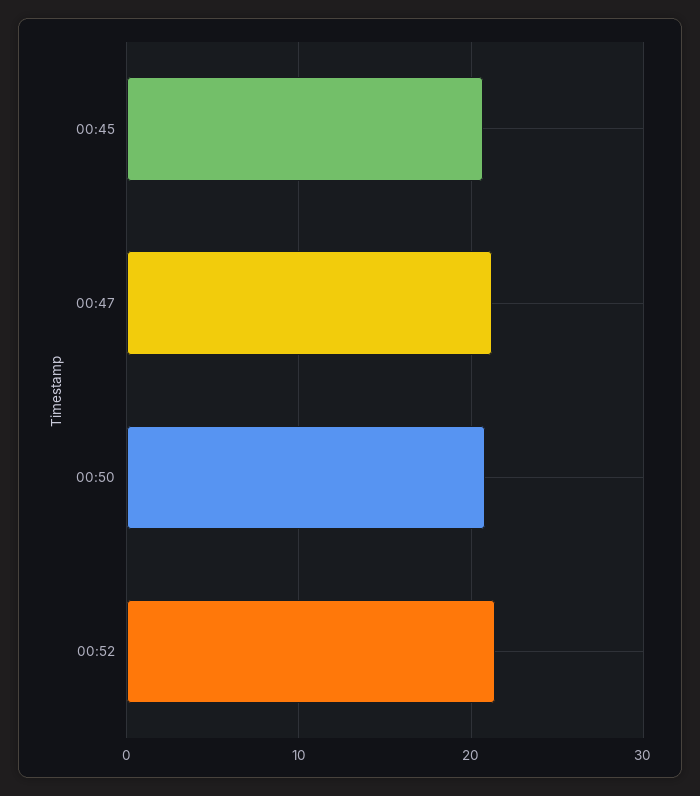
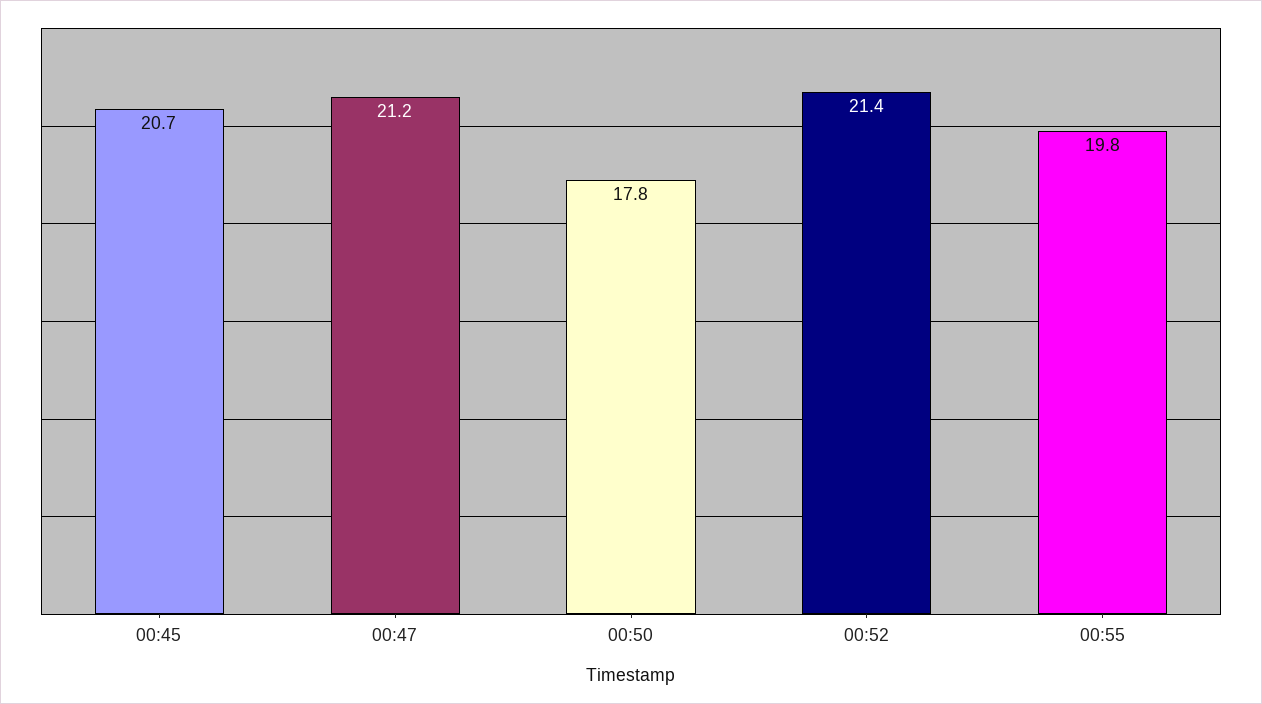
00:50: 21 -> 17.8
00:55: none -> 19.8

